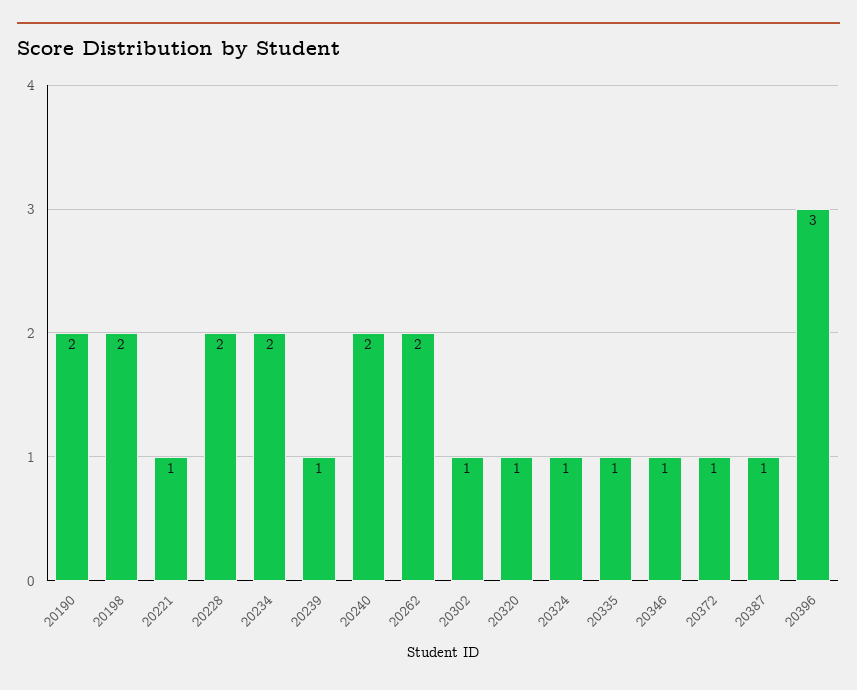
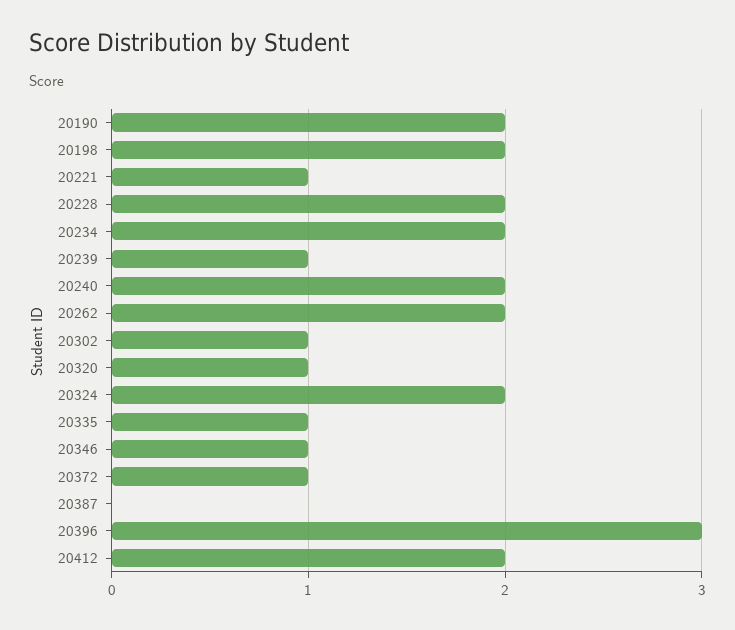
20324: 1 -> 2
20387: 1 -> 0
20412: none -> 2

